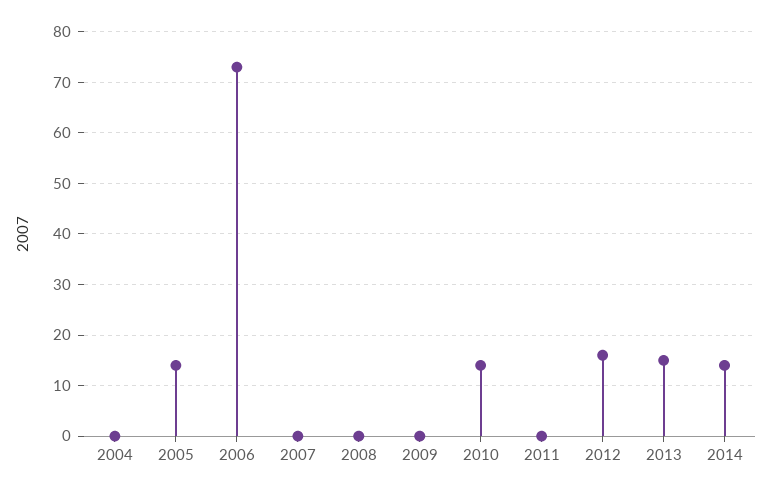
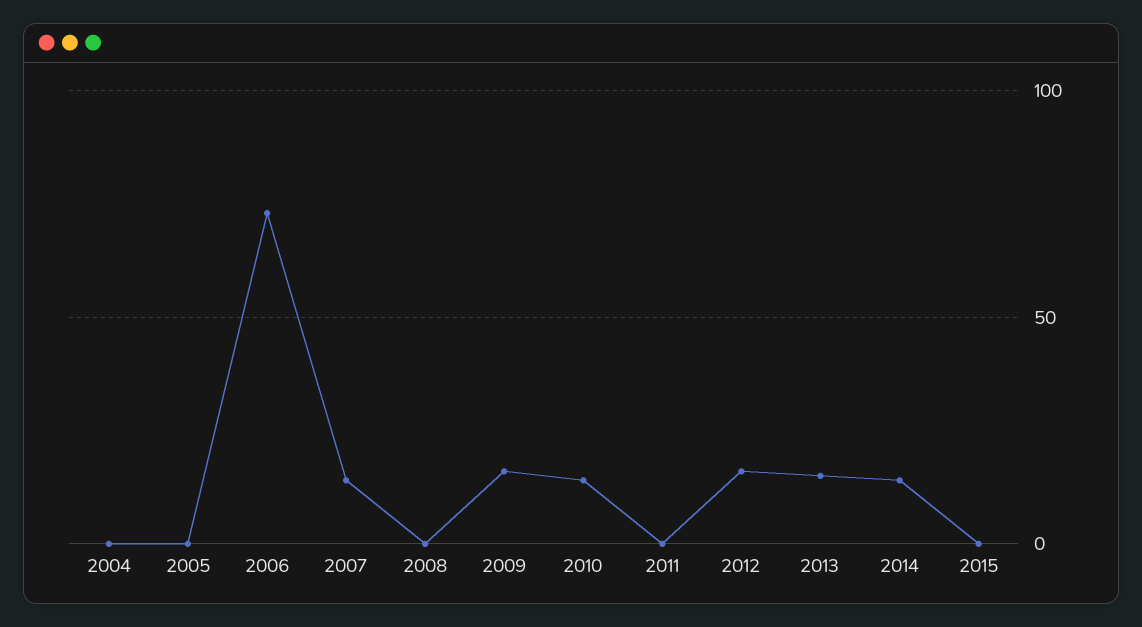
2005: 15 -> 0
2007: 0 -> 15
2009: 0 -> 15
2015: none -> 0

